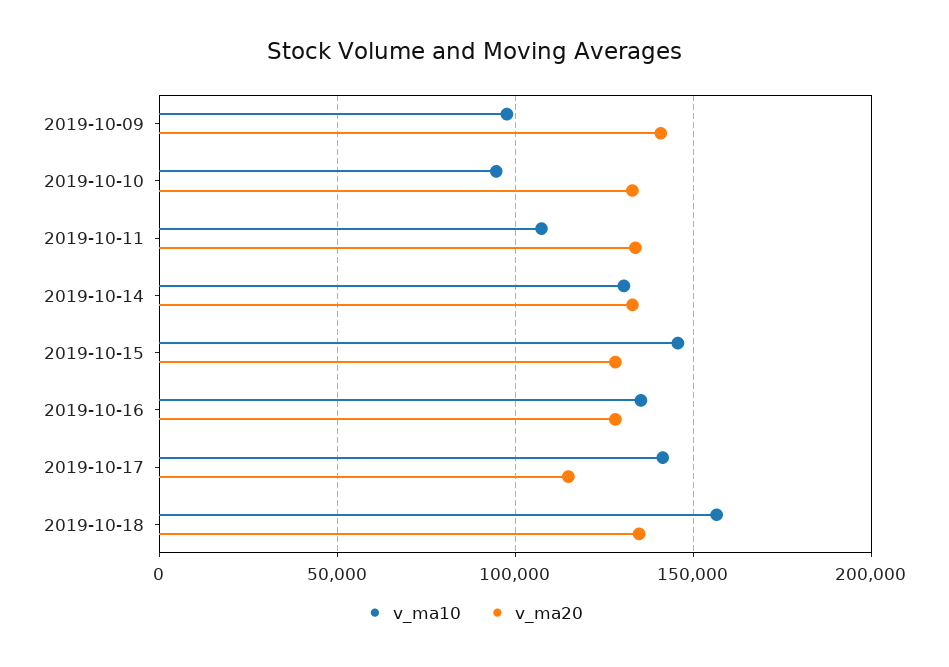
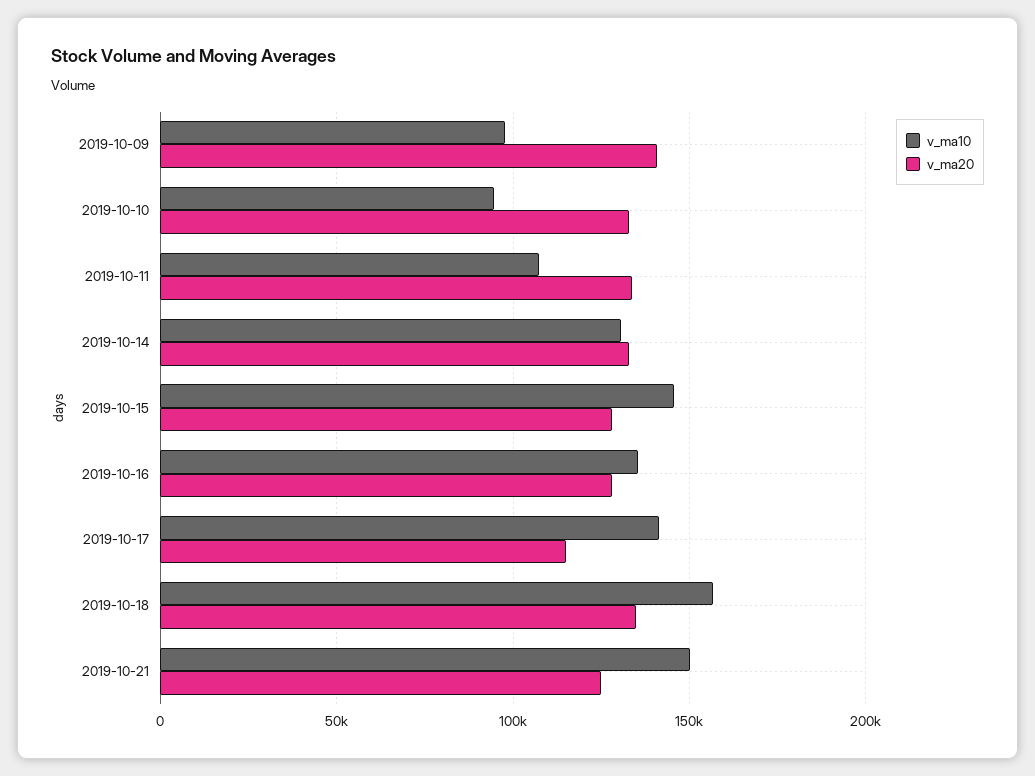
v_ma10, 2019-10-21: none -> 150000
v_ma20, 2019-10-21: none -> 125000

